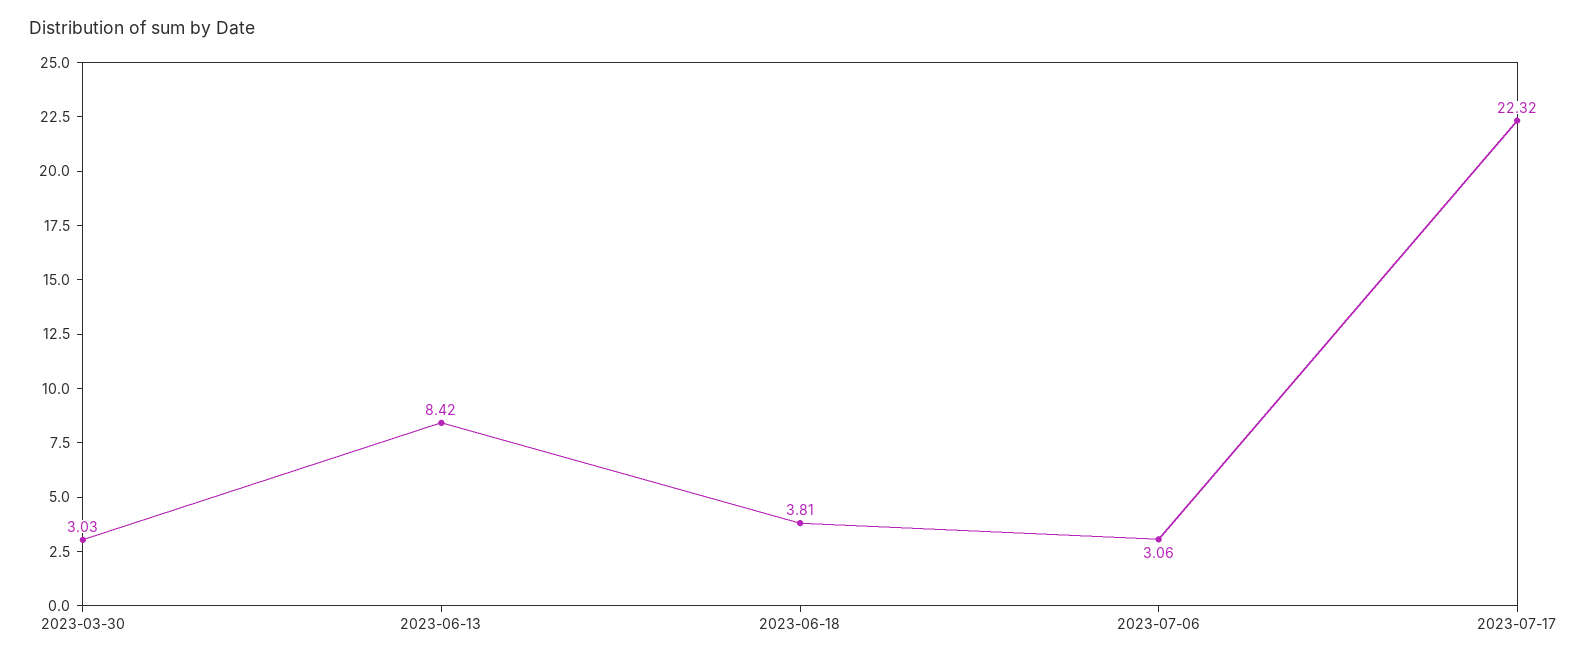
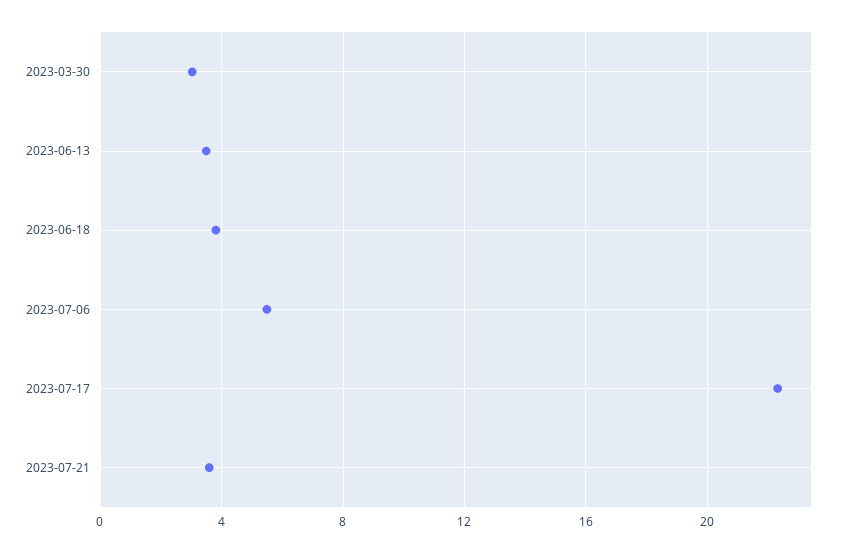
2023-06-13: 8.42 -> 3.5
2023-07-06: 3.06 -> 5.5
2023-07-21: none -> 3.5

